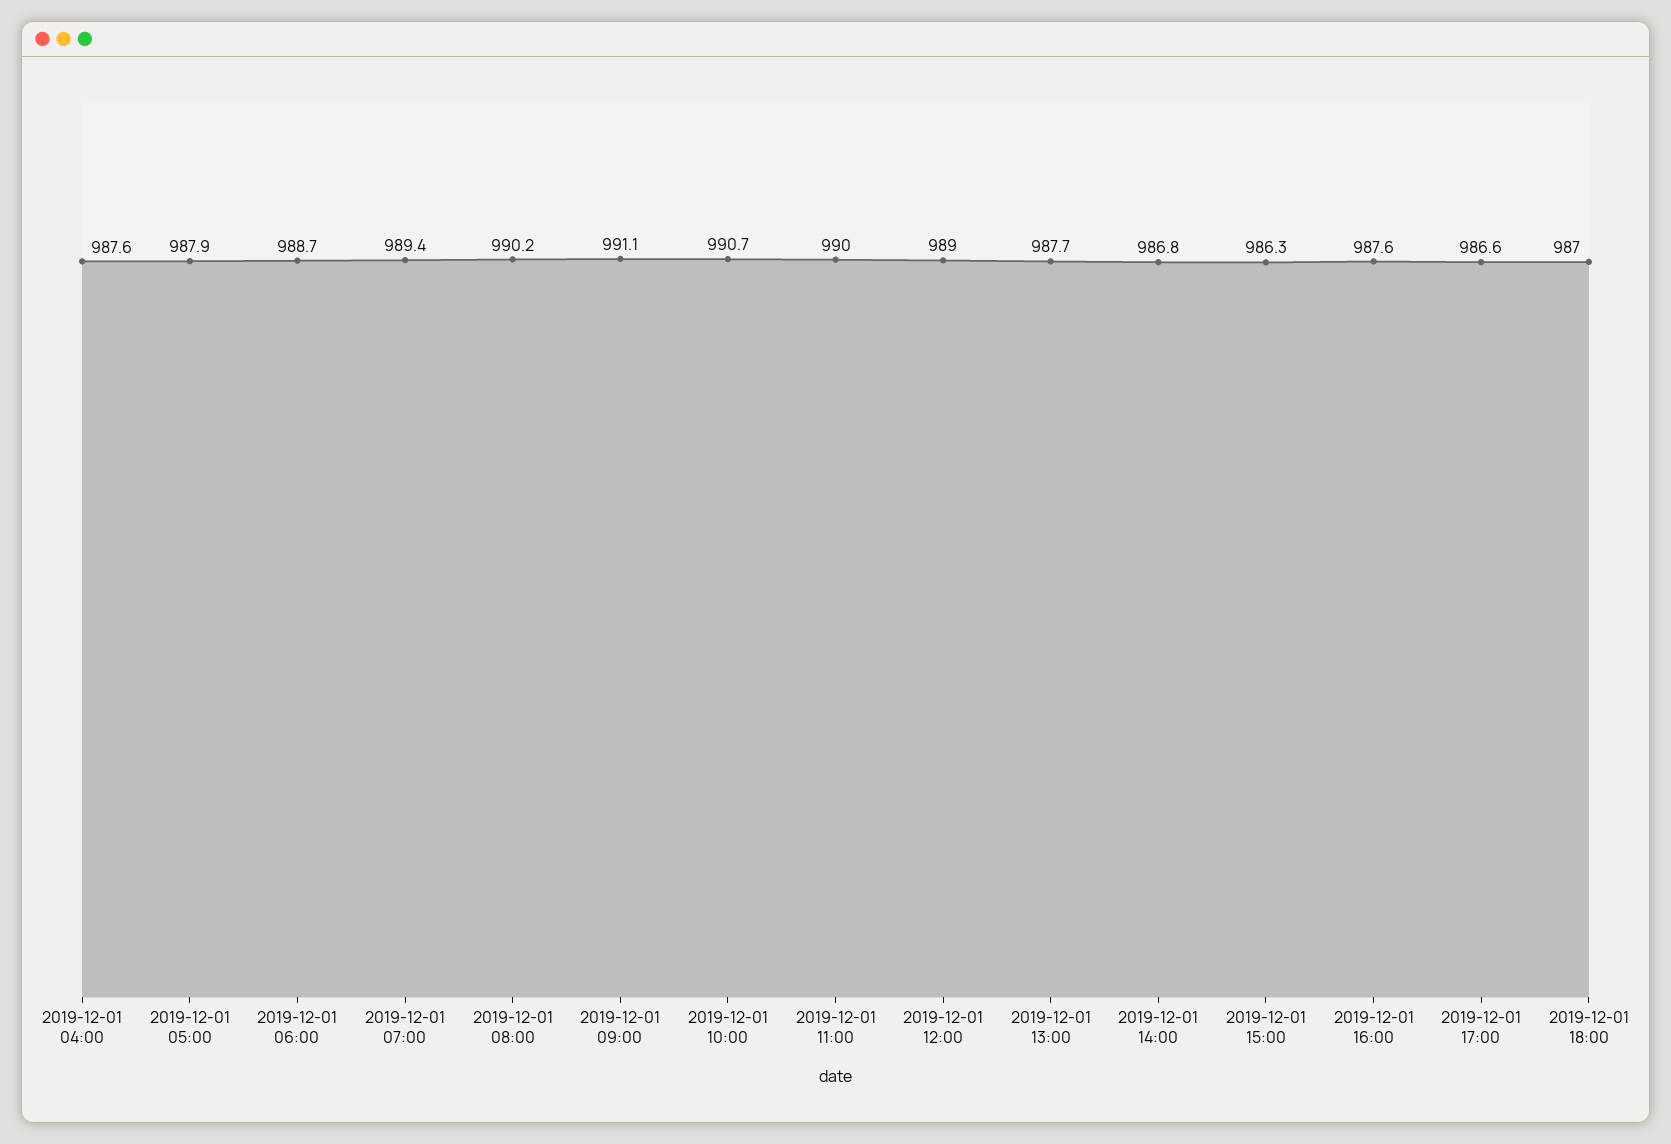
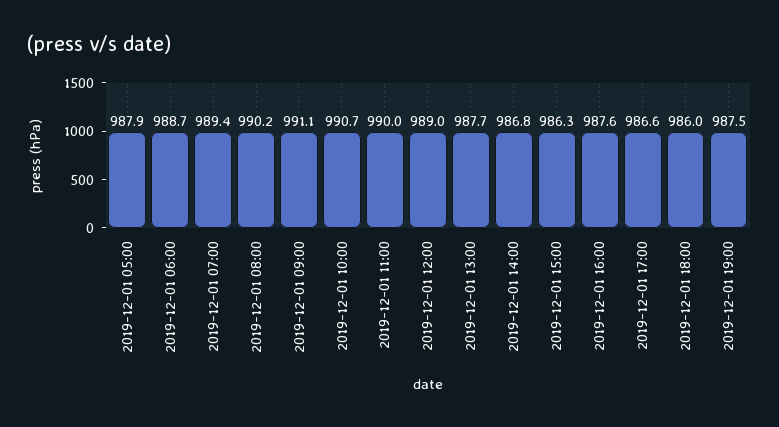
2019-12-01 04:00: 987.6 -> none
2019-12-01 18:00: 987 -> 986
2019-12-01 19:00: none -> 987.5

